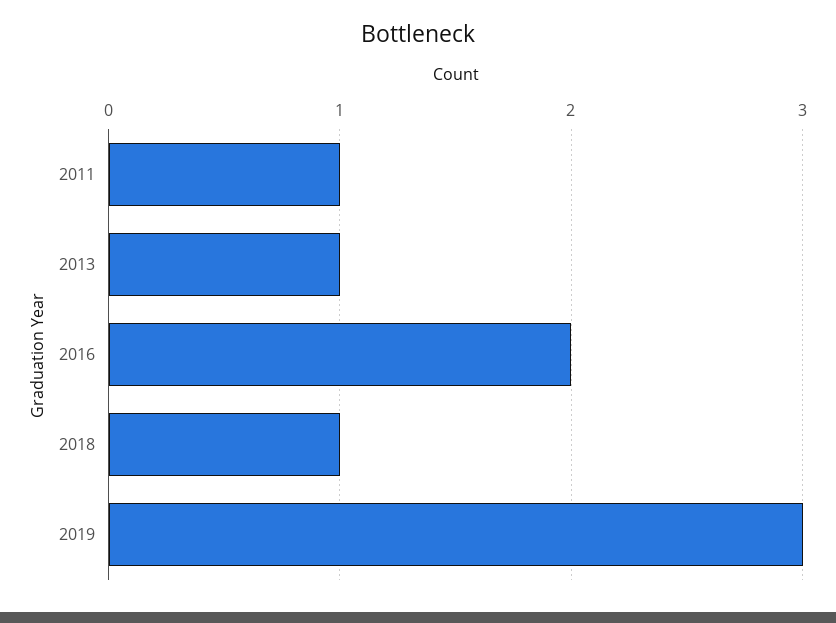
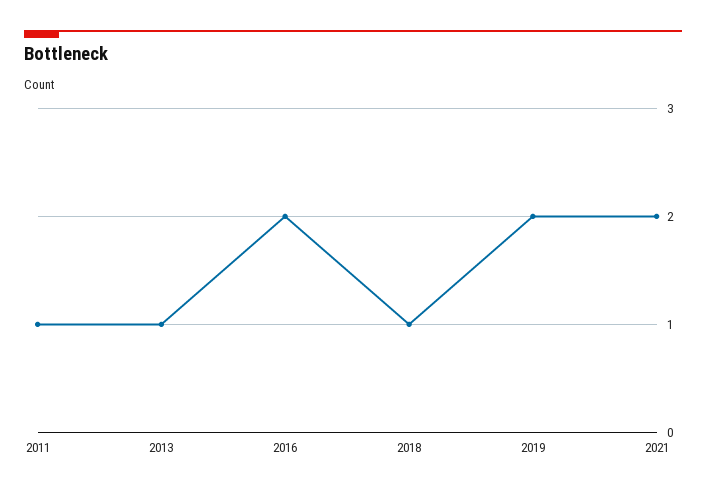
2019: 3 -> 2
2021: none -> 2

